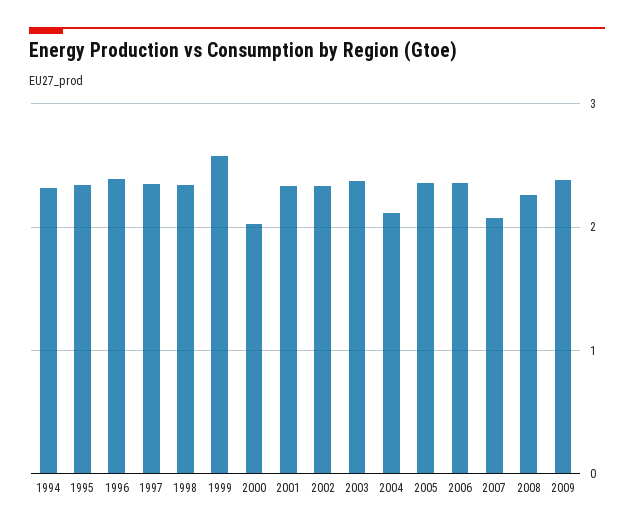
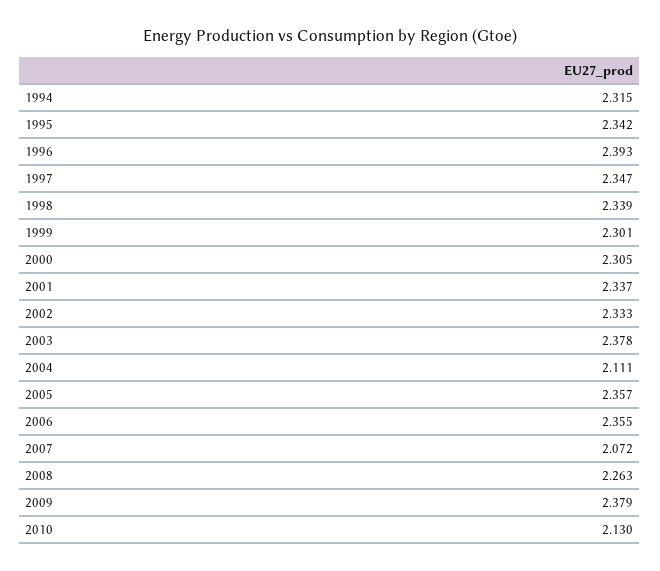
1999: 2.6 -> 2.301
2000: 2 -> 2.305
2010: none -> 2.13

